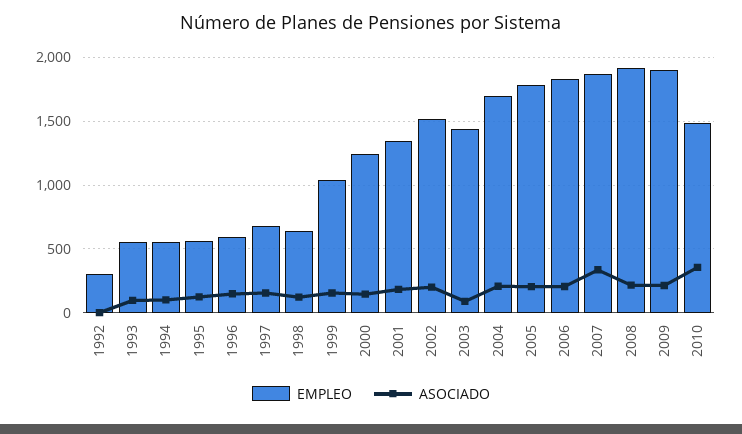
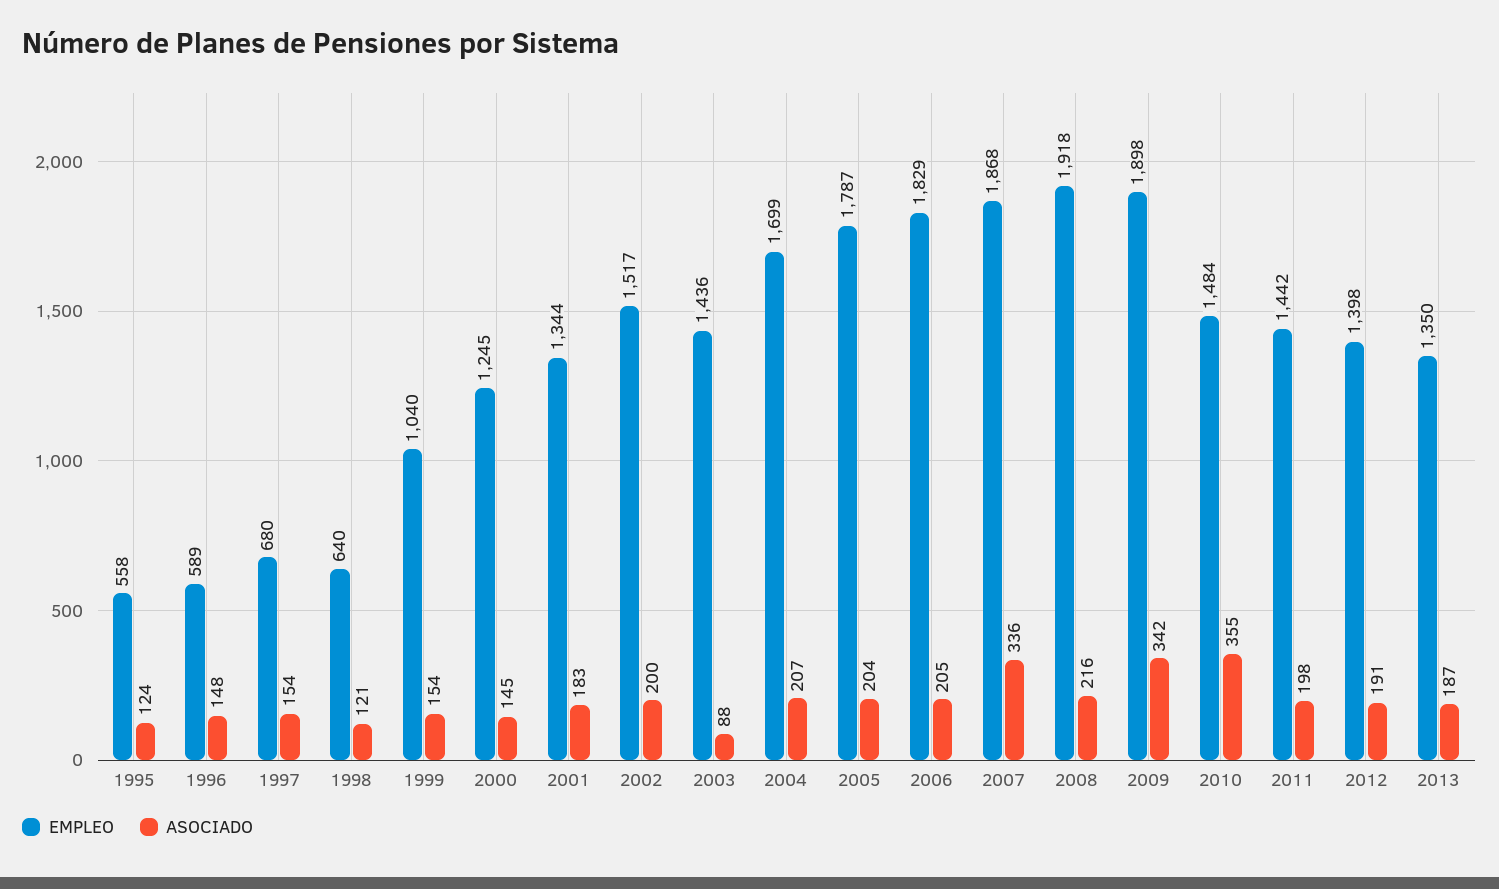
EMPLEO, 1992: 300 -> none
ASOCIADO, 1992: 0 -> none
EMPLEO, 1993: 550 -> none
ASOCIADO, 1993: 100 -> none
EMPLEO, 1994: 550 -> none
ASOCIADO, 1994: 100 -> none
ASOCIADO, 2009: 200 -> 342
EMPLEO, 2011: none -> 1442
ASOCIADO, 2011: none -> 198
EMPLEO, 2012: none -> 1398
ASOCIADO, 2012: none -> 191
EMPLEO, 2013: none -> 1350
ASOCIADO, 2013: none -> 187

